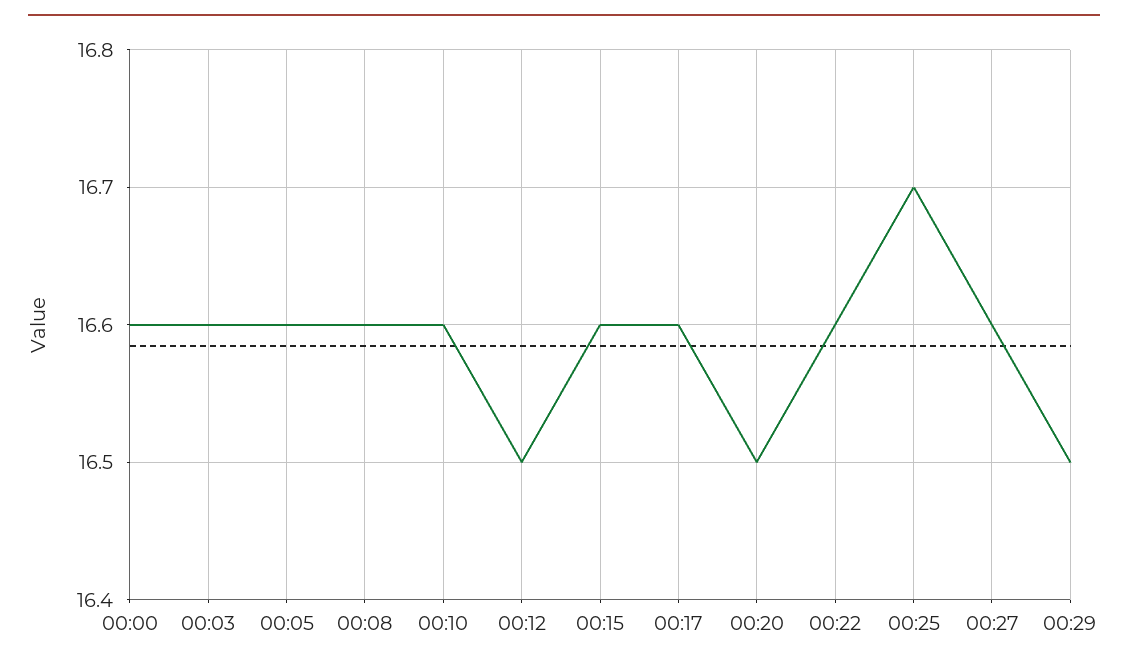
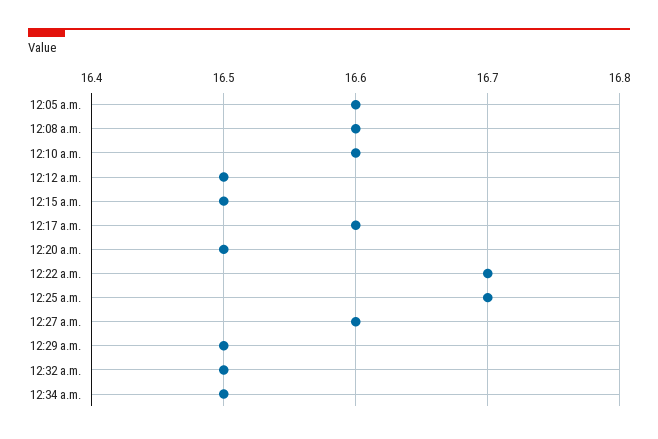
00:00: 16.6 -> none
00:03: 16.6 -> none
00:15: 16.6 -> 16.5
00:22: 16.6 -> 16.7
12:32 a.m.: none -> 16.5
12:34 a.m.: none -> 16.5

